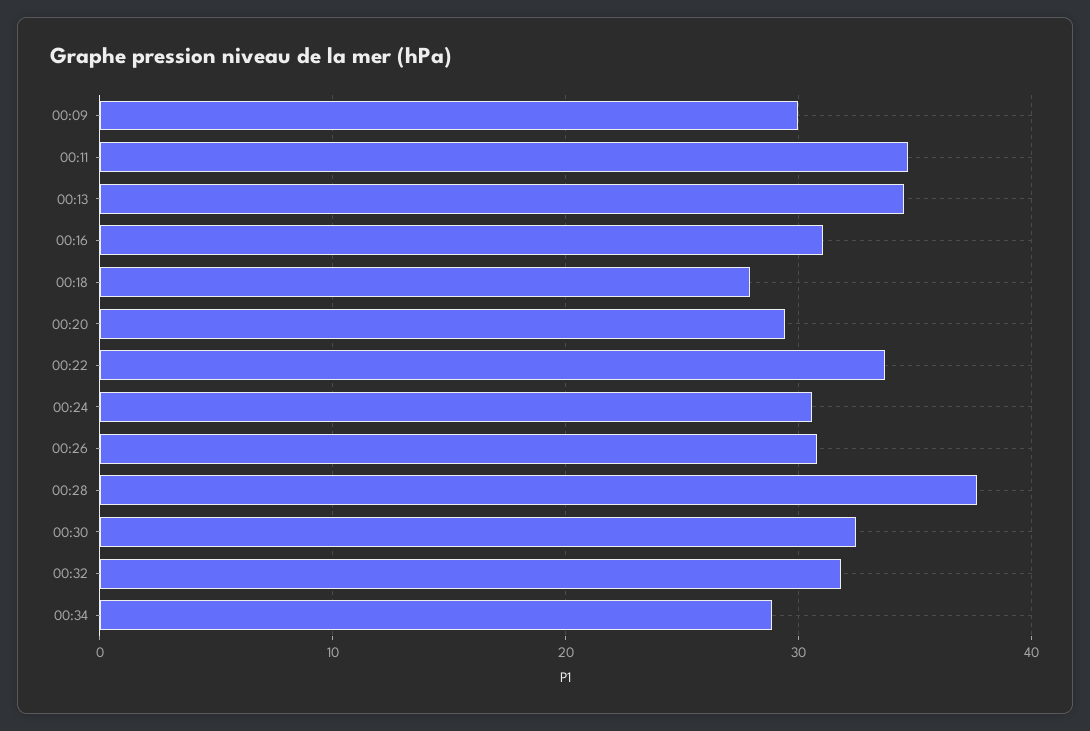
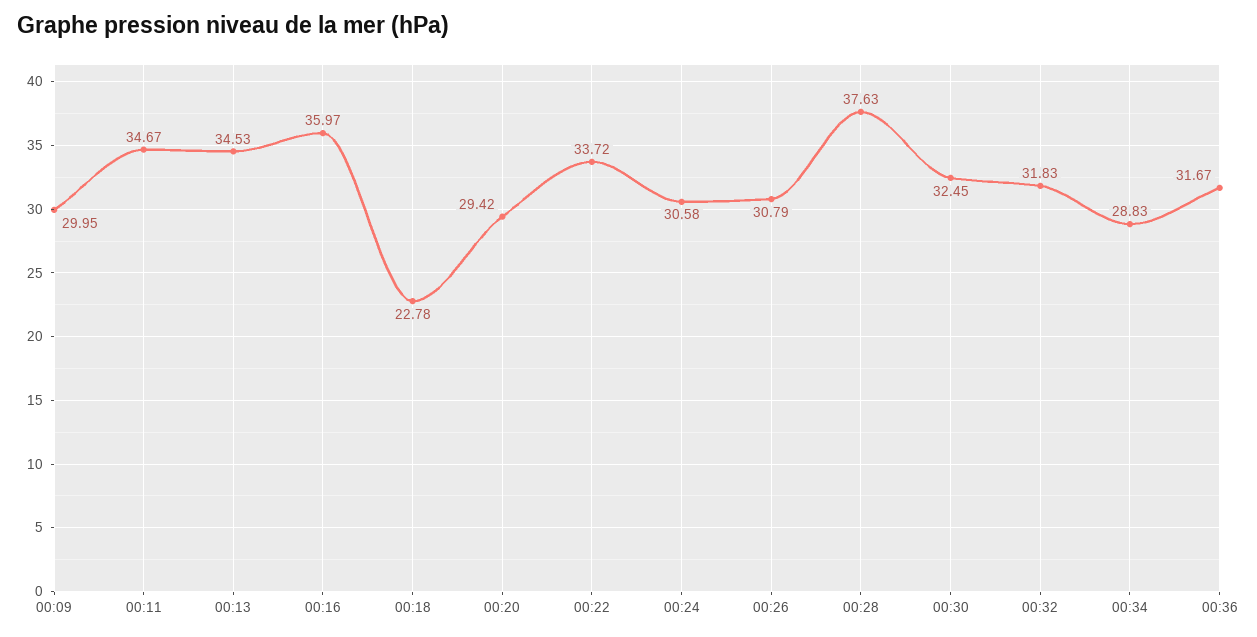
00:16: 31 -> 35.97
00:18: 28 -> 22.78
00:36: none -> 31.67

